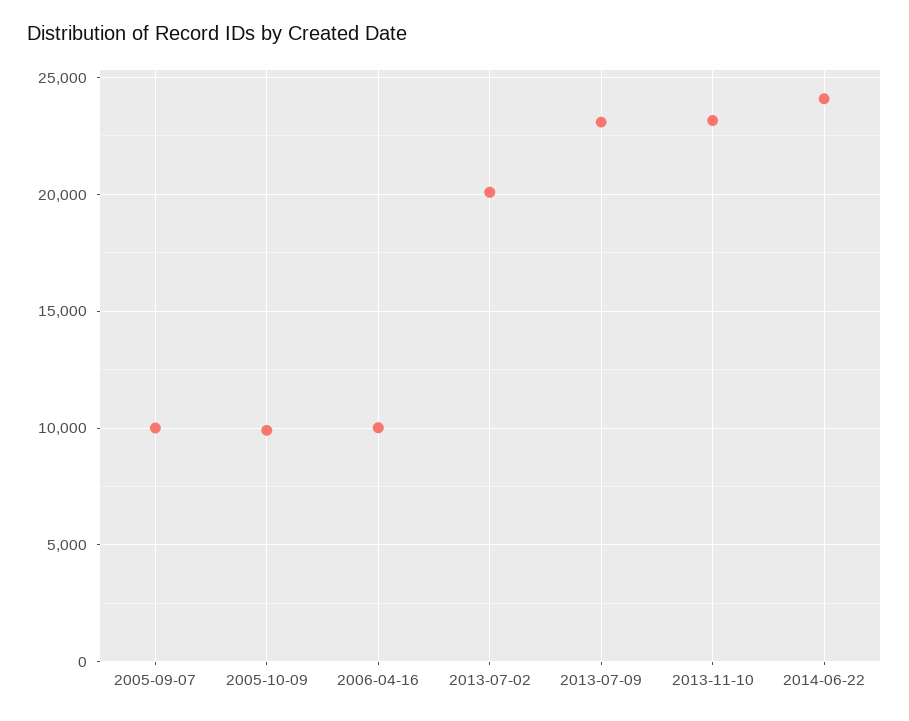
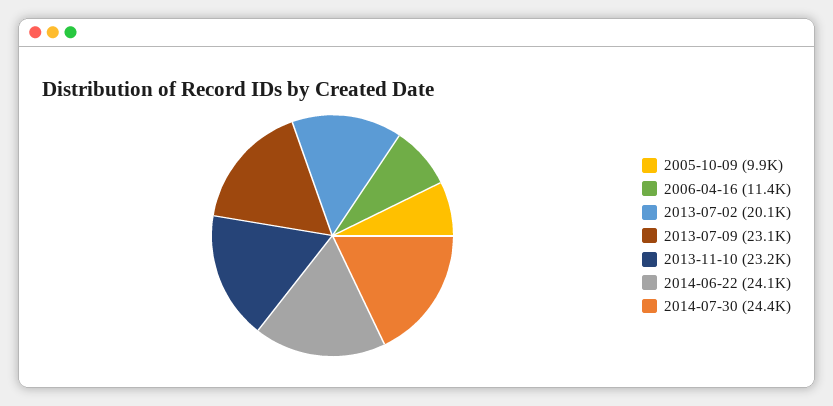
2005-09-07: 10000 -> none
2006-04-16: 10000 -> 11400
2014-07-30: none -> 24400

